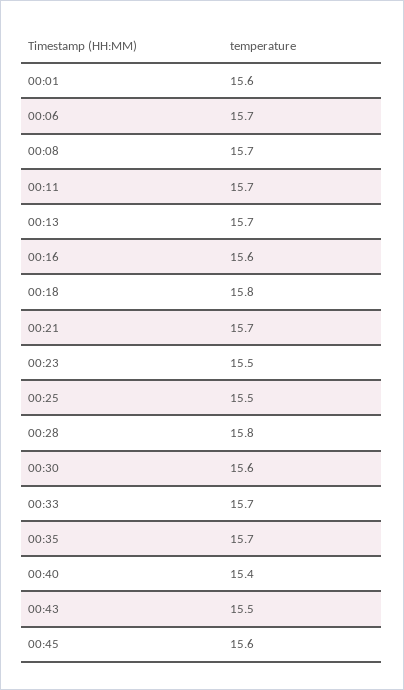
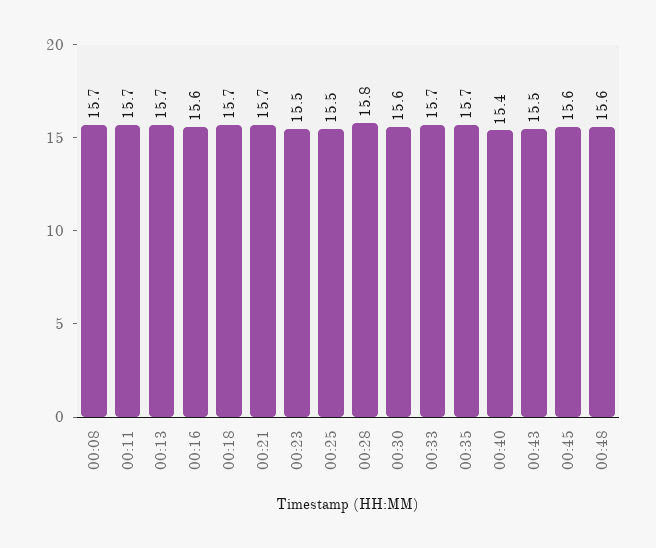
00:01: 15.6 -> none
00:06: 15.7 -> none
00:18: 15.8 -> 15.7
00:48: none -> 15.6

